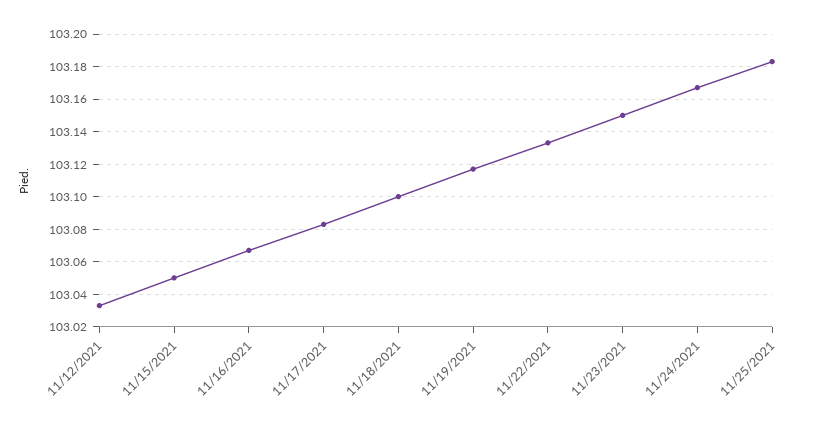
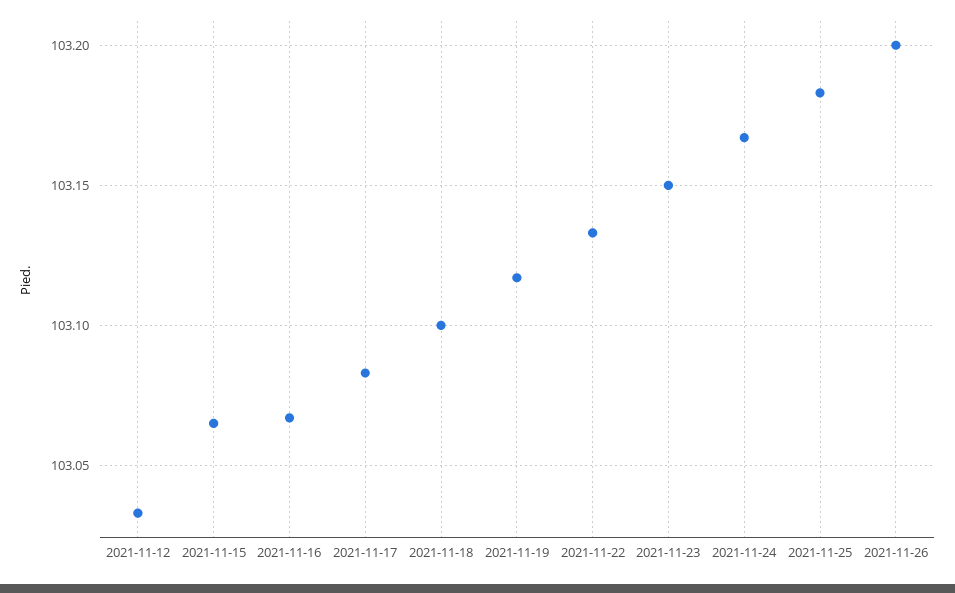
11/15/2021: 103.05 -> 103.065
2021-11-26: none -> 103.2

